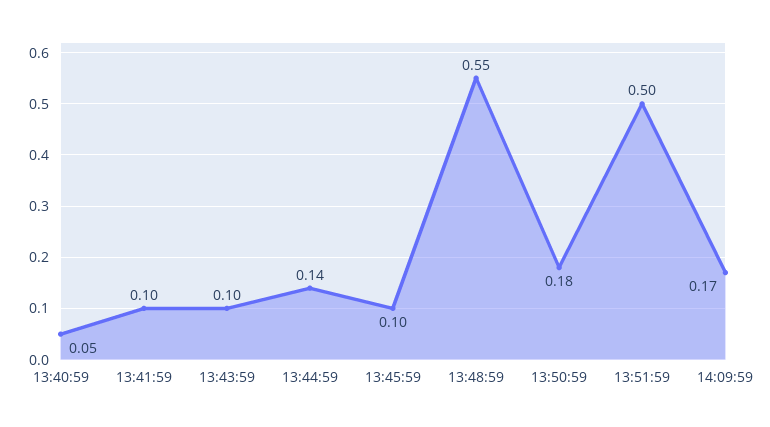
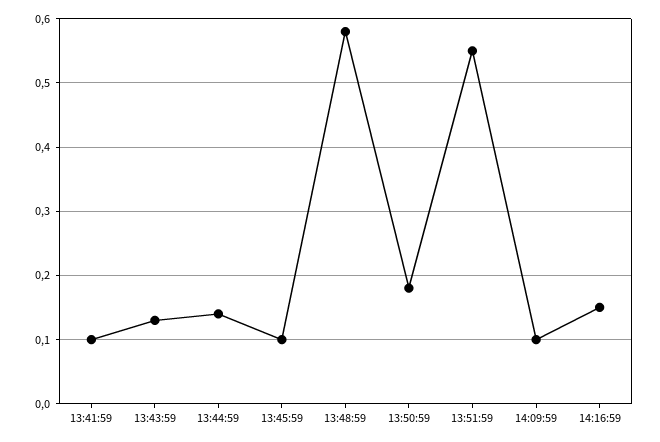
13:40:59: 0.05 -> none
13:43:59: 0.1 -> 0.13
13:48:59: 0.55 -> 0.58
13:51:59: 0.5 -> 0.55
14:09:59: 0.17 -> 0.1
14:16:59: none -> 0.15

